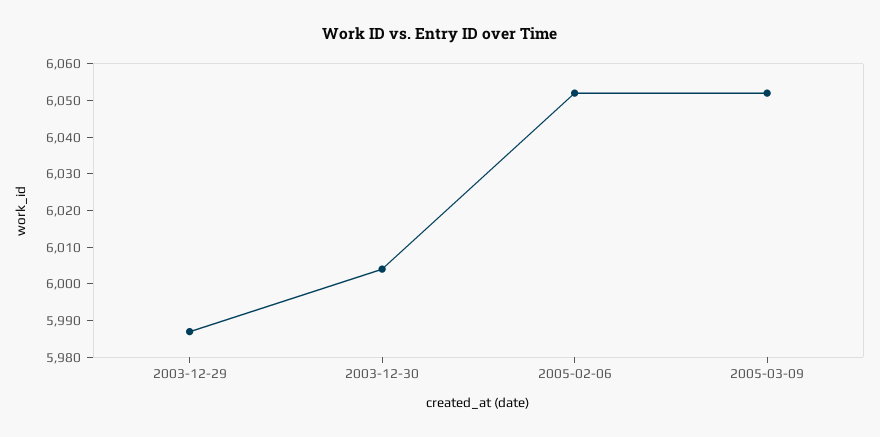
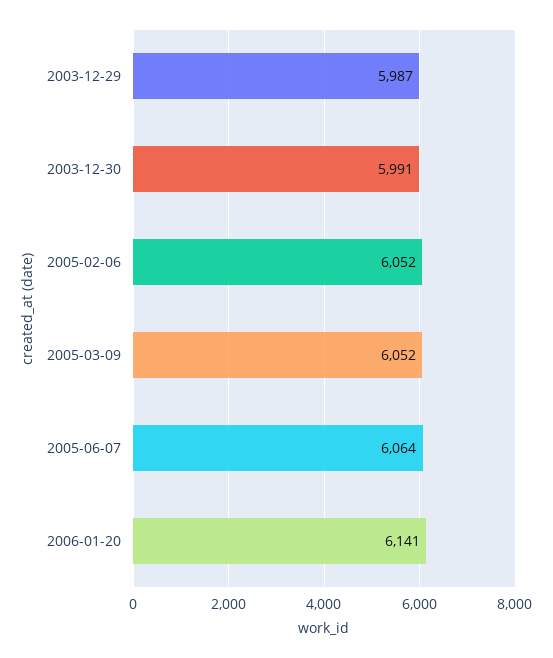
2003-12-30: 6005 -> 5991
2005-06-07: none -> 6064
2006-01-20: none -> 6141

